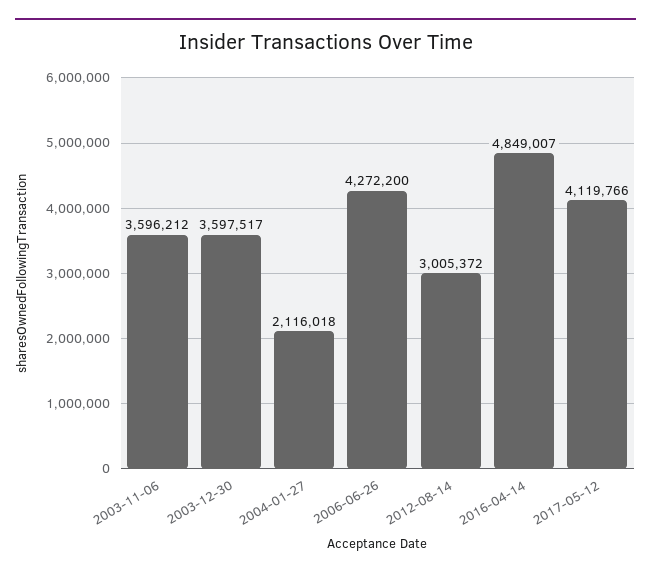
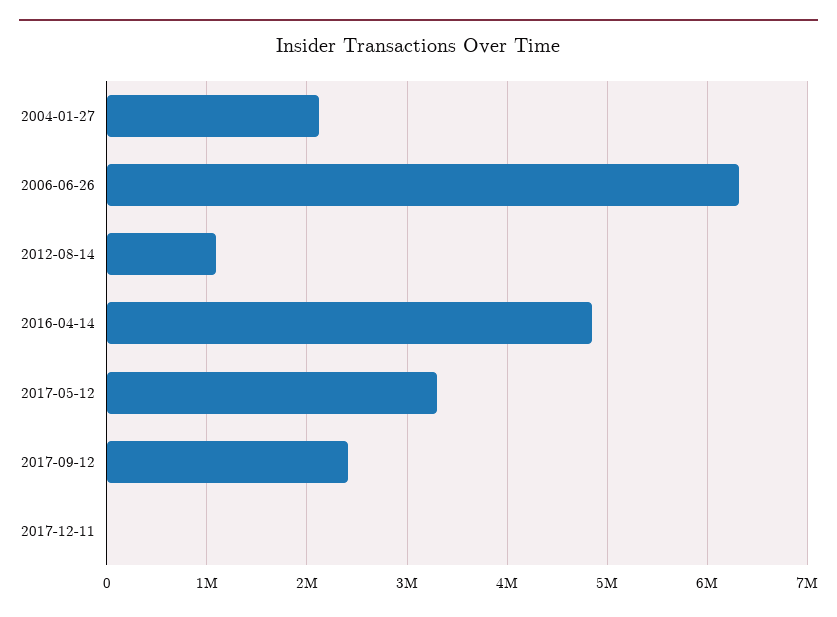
2003-11-06: 3596212 -> none
2003-12-30: 3597517 -> none
2006-06-26: 4272200 -> 6300000
2012-08-14: 3005372 -> 1100000
2017-05-12: 4119766 -> 3300000
2017-09-12: none -> 2400000
2017-12-11: none -> 0

